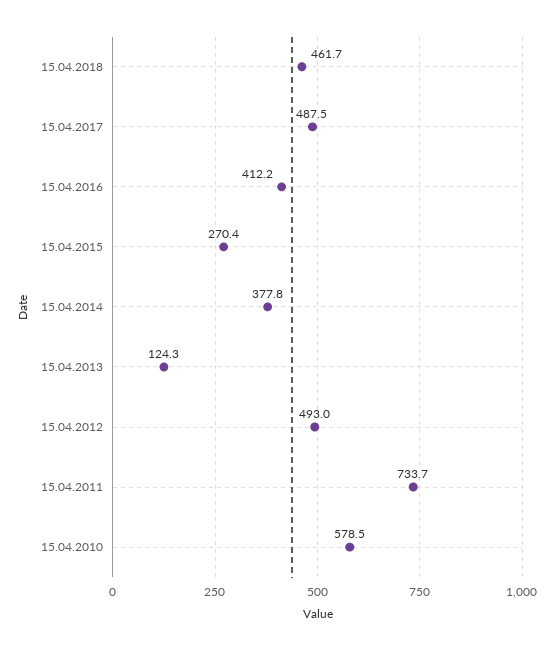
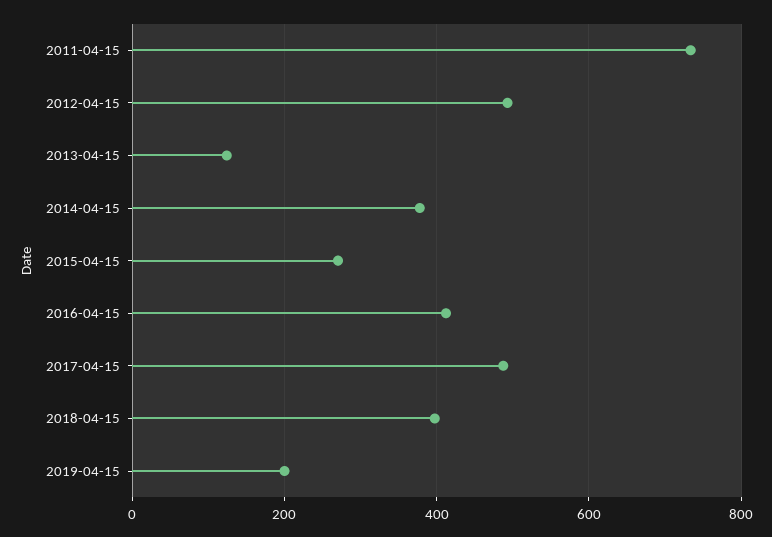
15.04.2018: 461.7 -> 400
15.04.2010: 578.5 -> none
2019-04-15: none -> 200

